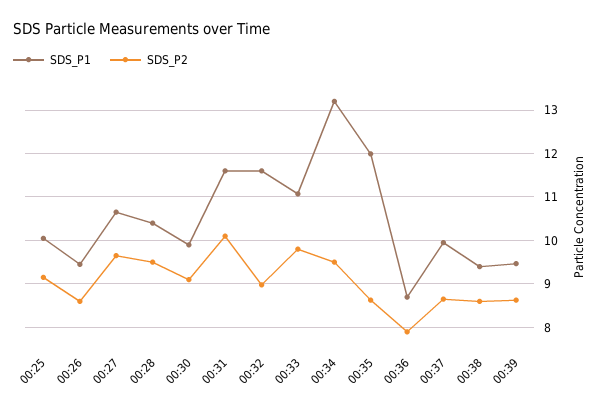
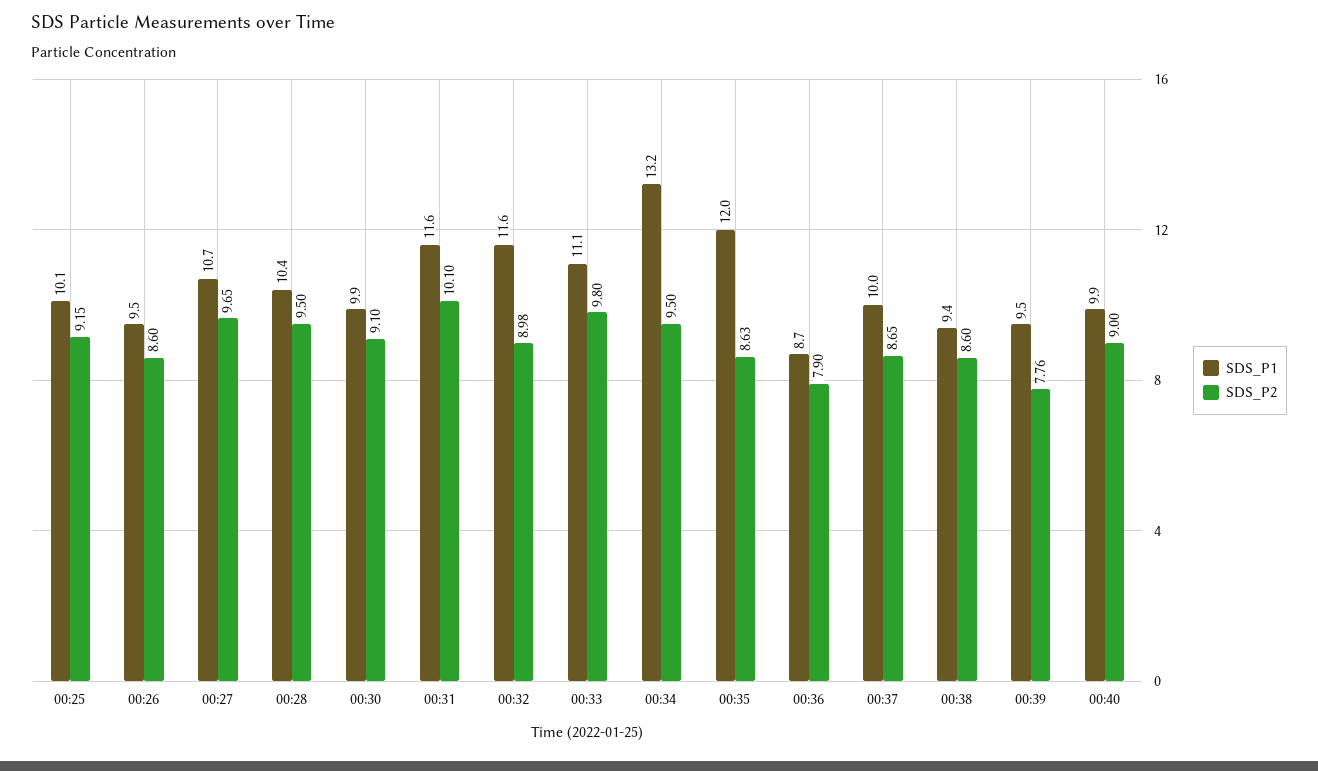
SDS_P2, 00:39: 8.6 -> 7.76
SDS_P1, 00:40: none -> 9.9
SDS_P2, 00:40: none -> 9

